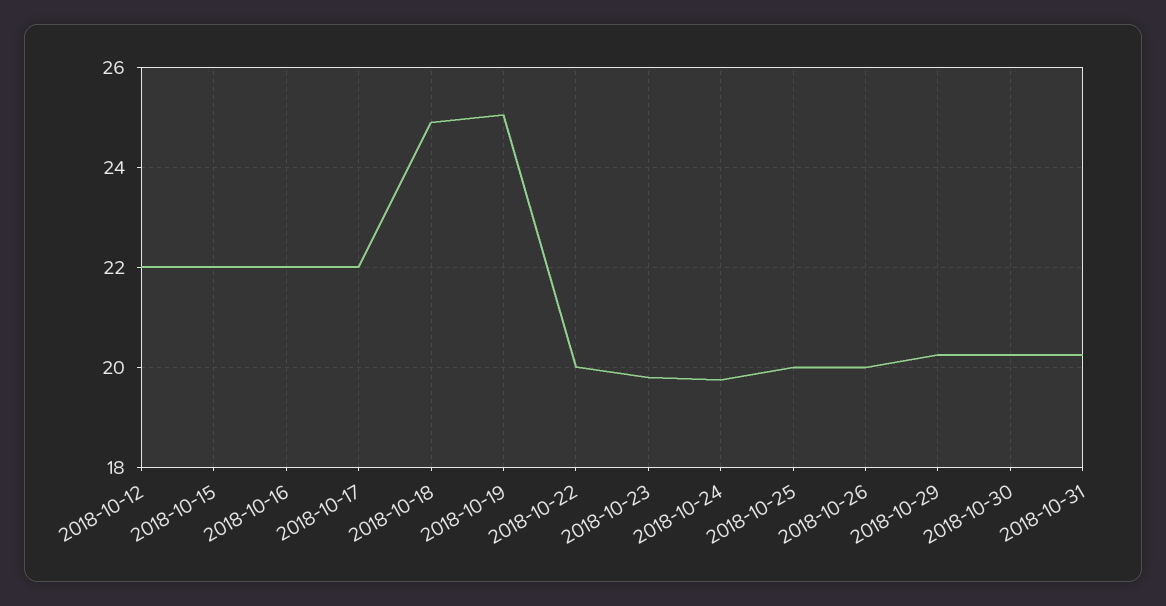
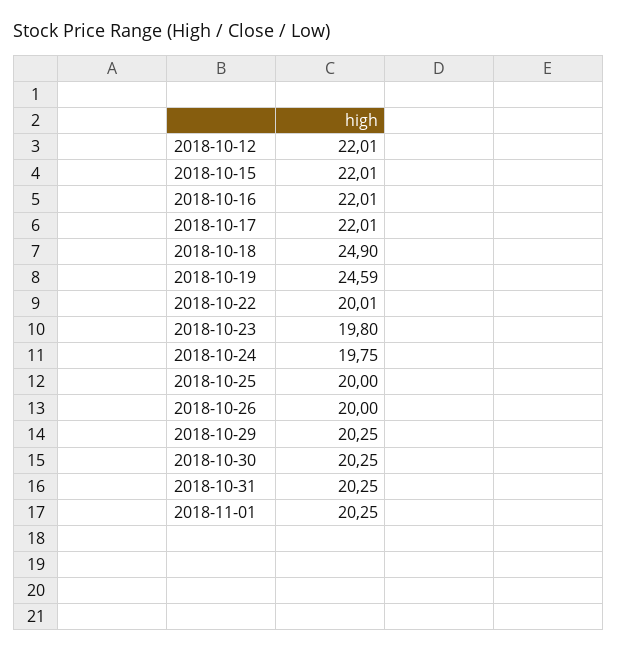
2018-10-19: 25 -> 24.59
2018-11-01: none -> 20.25

